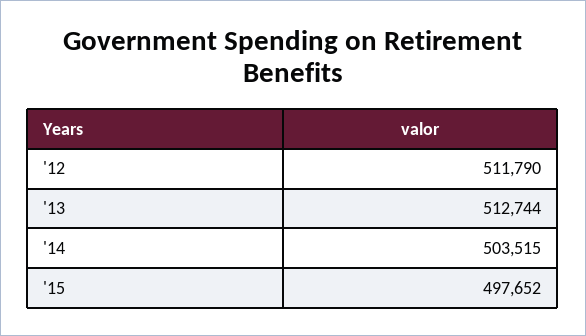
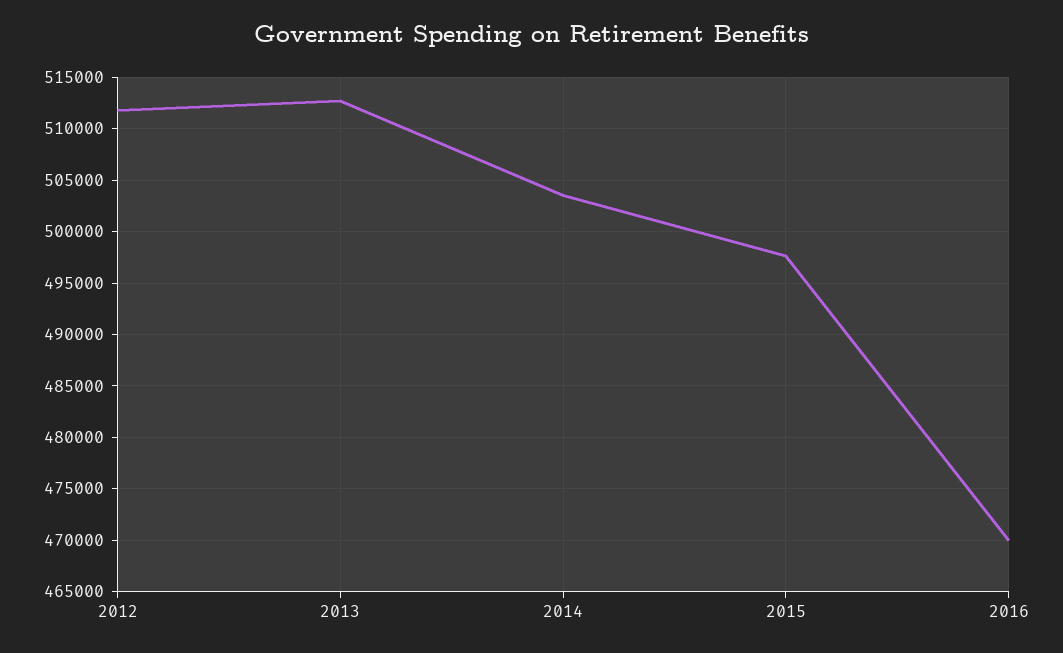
2016: none -> 470000

